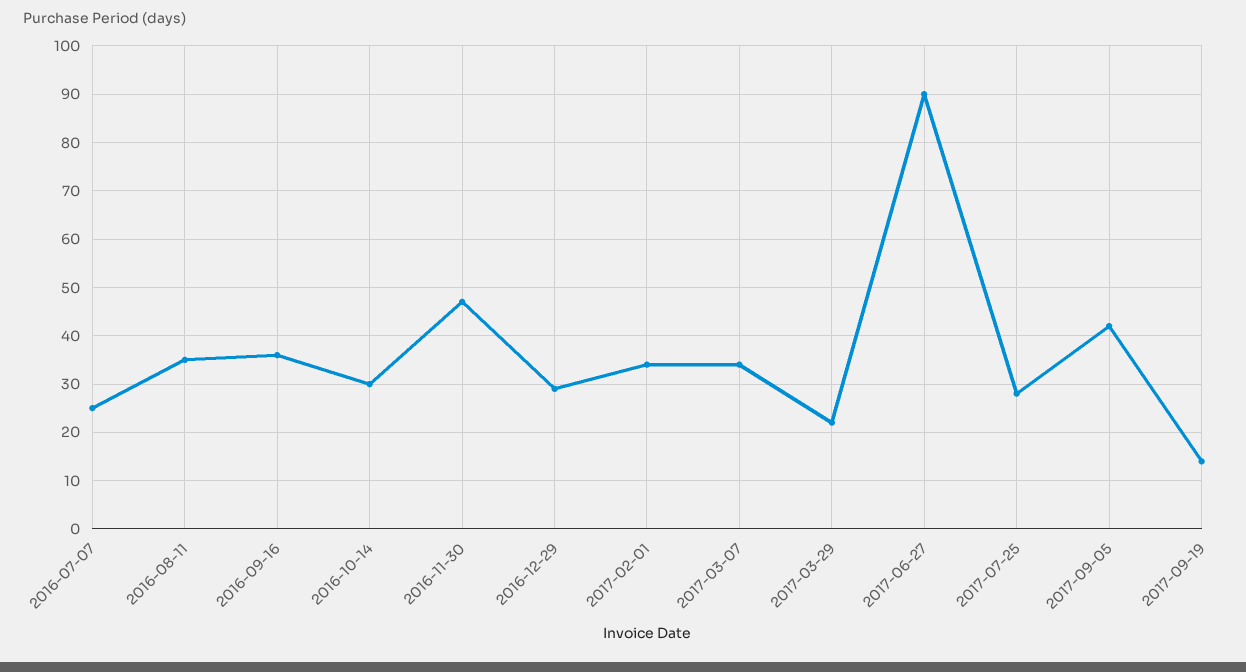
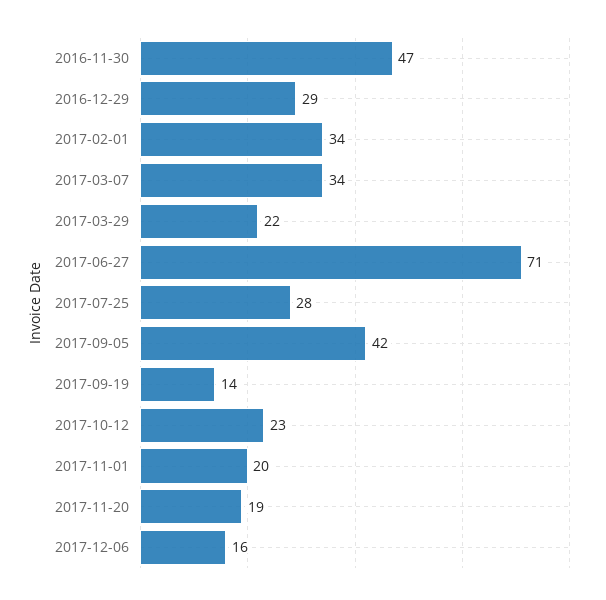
2016-07-07: 25 -> none
2016-08-11: 35 -> none
2016-09-16: 35 -> none
2016-10-14: 30 -> none
2017-06-27: 90 -> 71
2017-10-12: none -> 23
2017-11-01: none -> 20
2017-11-20: none -> 19
2017-12-06: none -> 16

